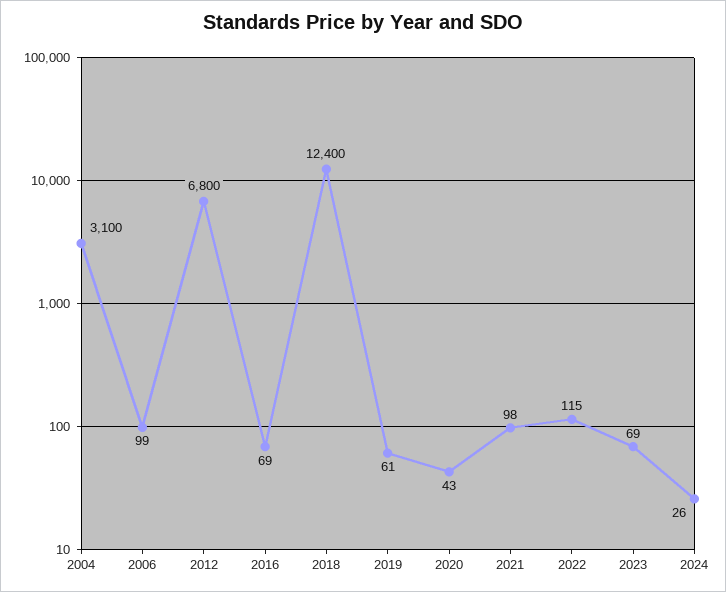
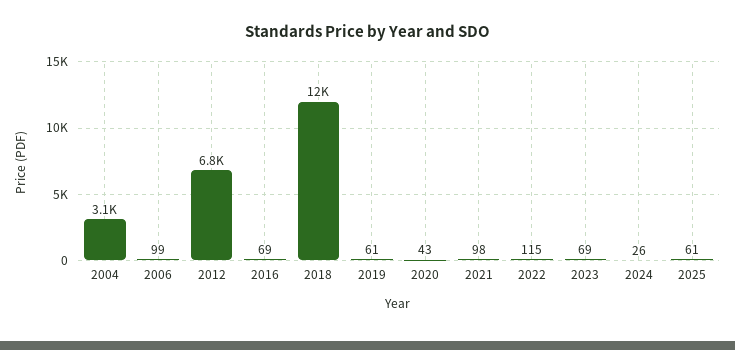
2025: none -> 61

